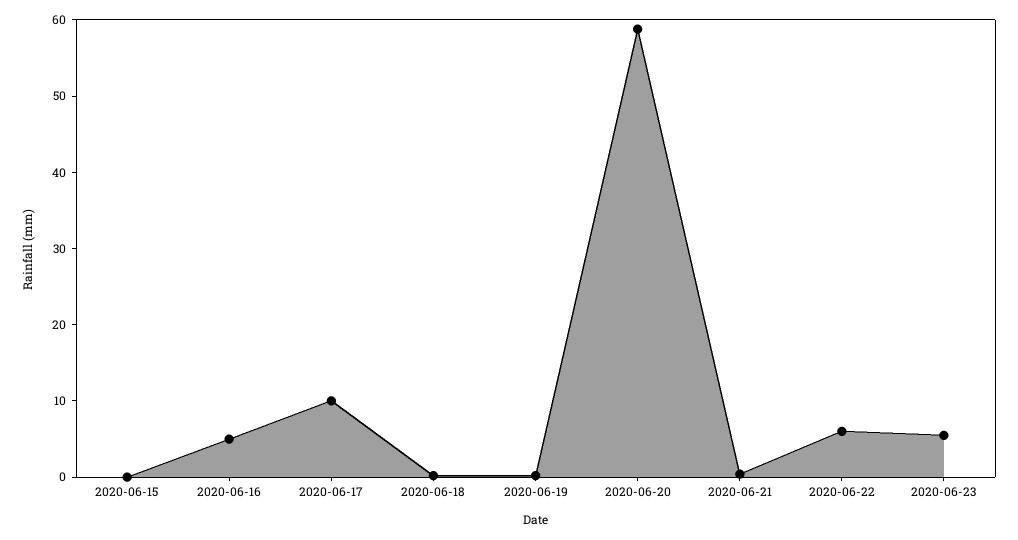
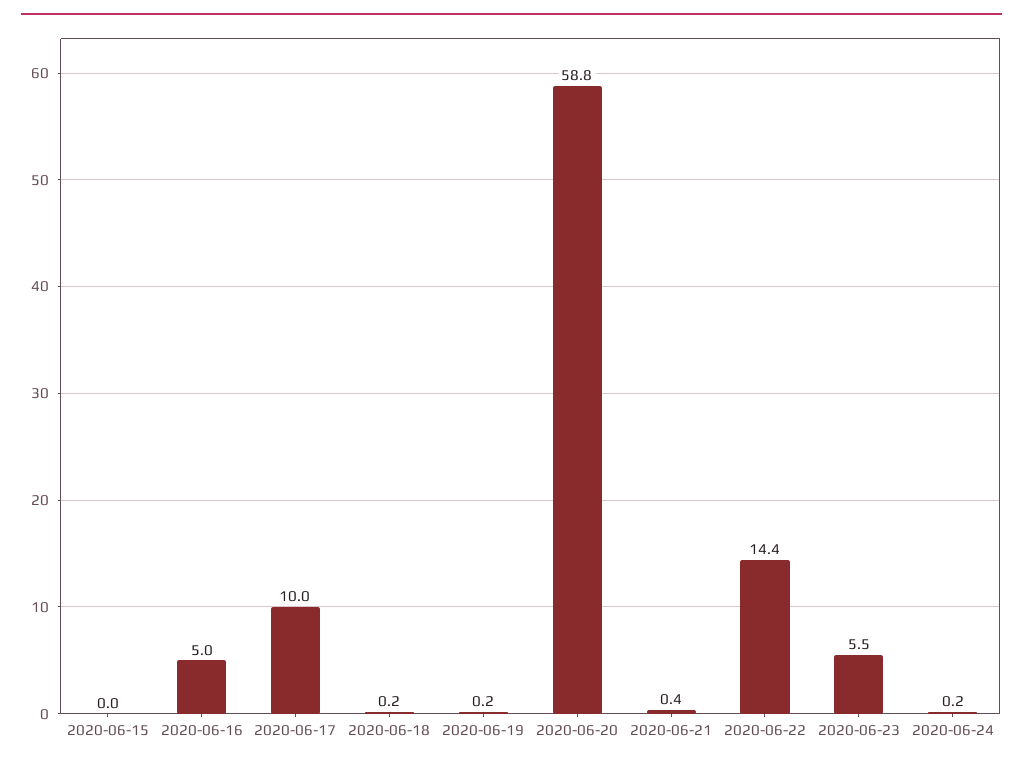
2020-06-22: 6 -> 14.4
2020-06-24: none -> 0.2

